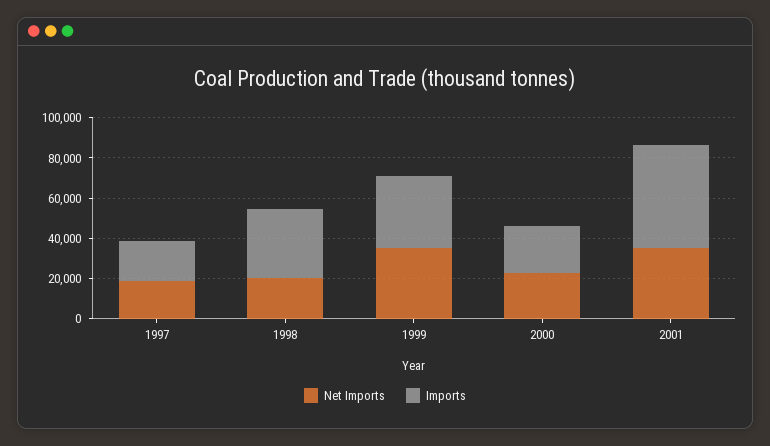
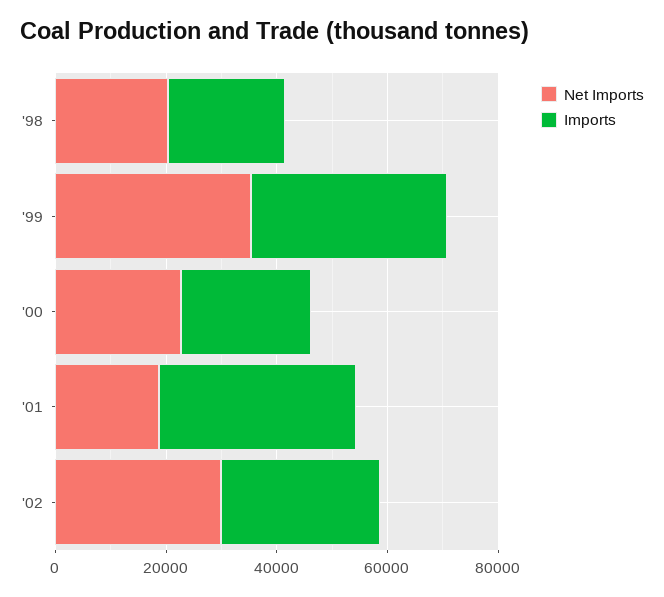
Net Imports, 1997: 20000 -> none
Imports, 1997: 20000 -> none
Imports, 1998: 35000 -> 20000
Net Imports, 2001: 35000 -> 20000
Imports, 2001: 50000 -> 35000
Net Imports, '02: none -> 30000
Imports, '02: none -> 30000

